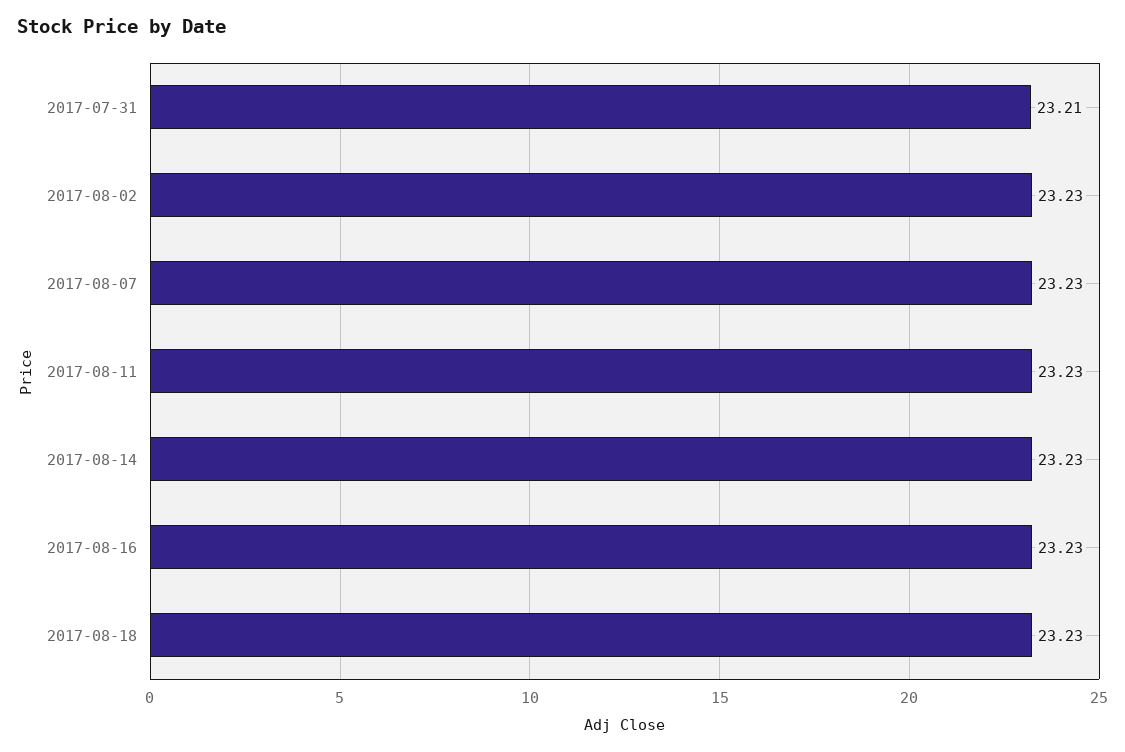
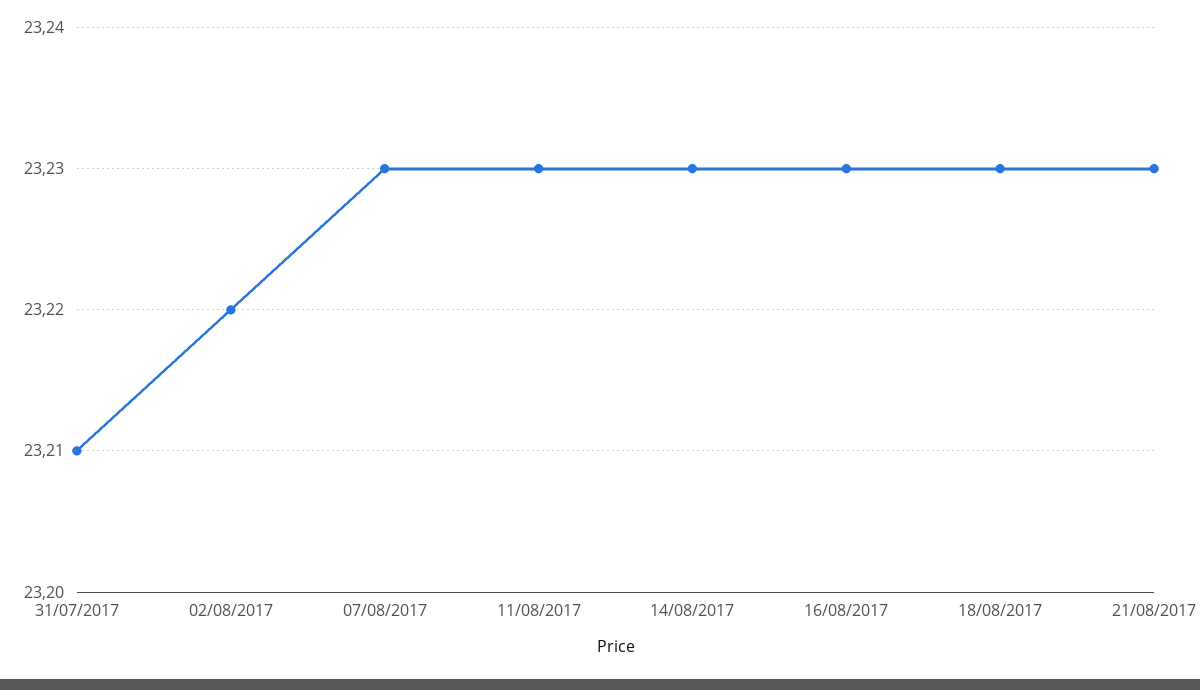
2017-08-02: 23.23 -> 23.22
21/08/2017: none -> 23.23

